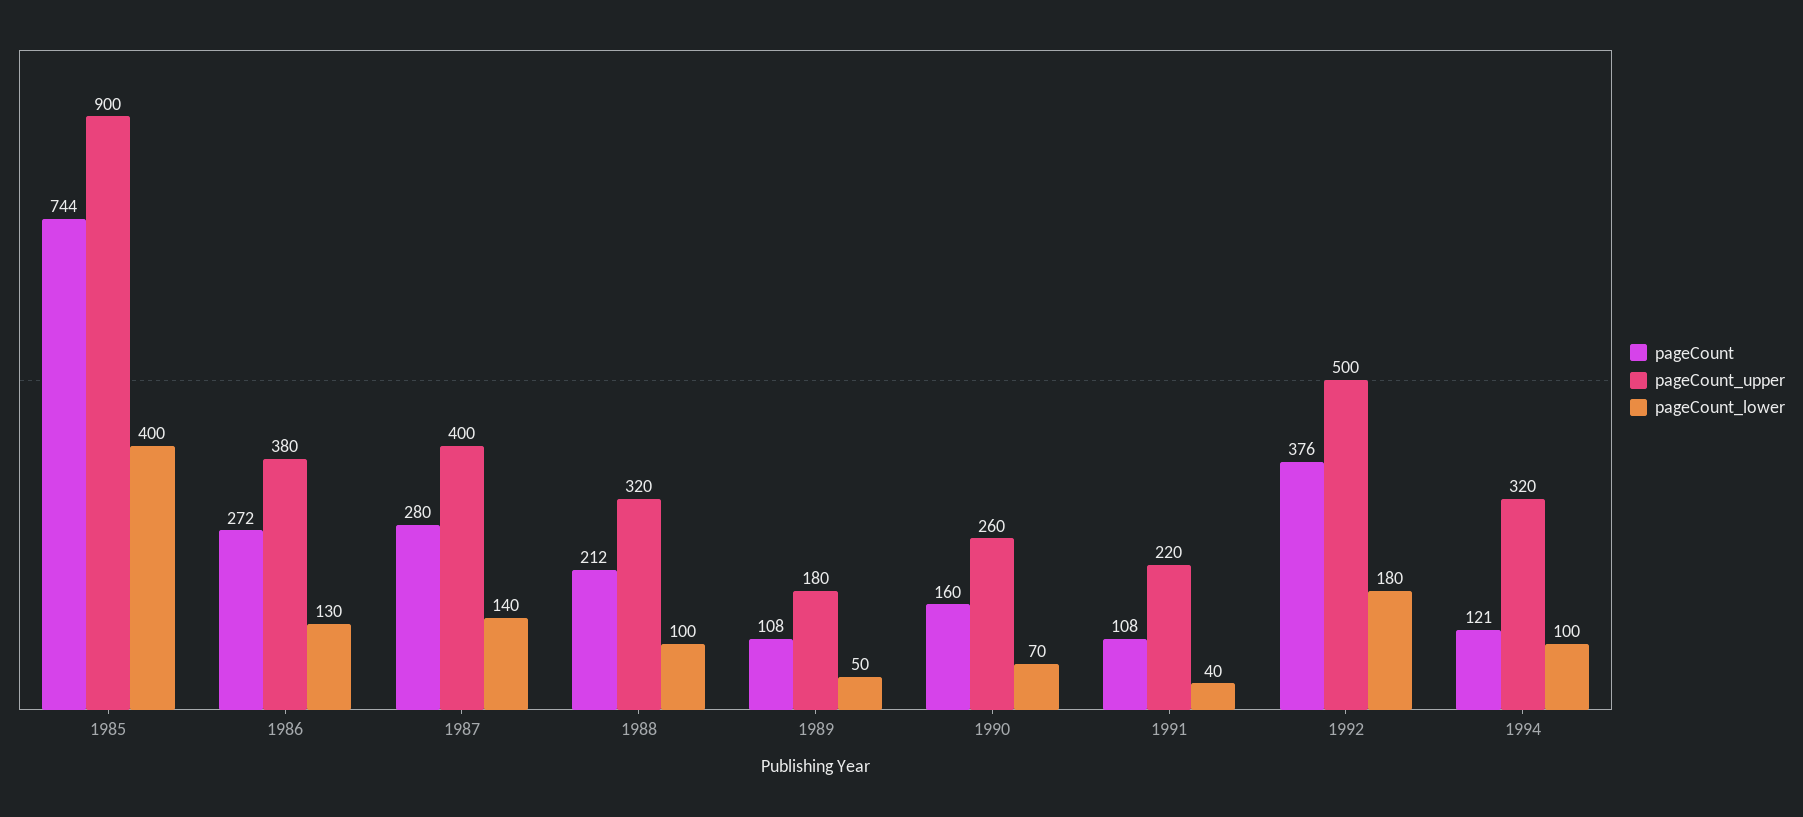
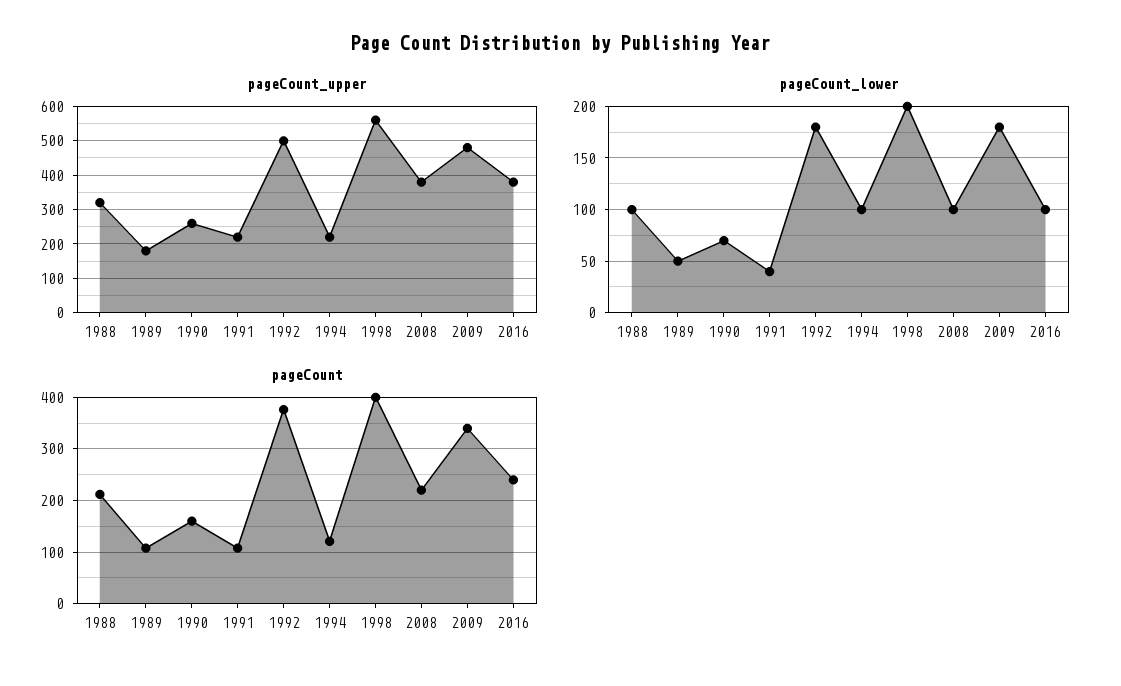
pageCount, 1985: 744 -> none
pageCount_upper, 1985: 900 -> none
pageCount_lower, 1985: 400 -> none
pageCount, 1986: 272 -> none
pageCount_upper, 1986: 380 -> none
pageCount_lower, 1986: 130 -> none
pageCount, 1987: 280 -> none
pageCount_upper, 1987: 400 -> none
pageCount_lower, 1987: 140 -> none
pageCount_upper, 1994: 320 -> 220
pageCount_upper, 1998: none -> 560
pageCount_upper, 2008: none -> 380
pageCount_upper, 2009: none -> 480
pageCount_upper, 2016: none -> 380
pageCount_lower, 1998: none -> 200
pageCount_lower, 2008: none -> 100
pageCount_lower, 2009: none -> 180
pageCount_lower, 2016: none -> 100
pageCount, 1998: none -> 400
pageCount, 2008: none -> 220
pageCount, 2009: none -> 340
pageCount, 2016: none -> 240

